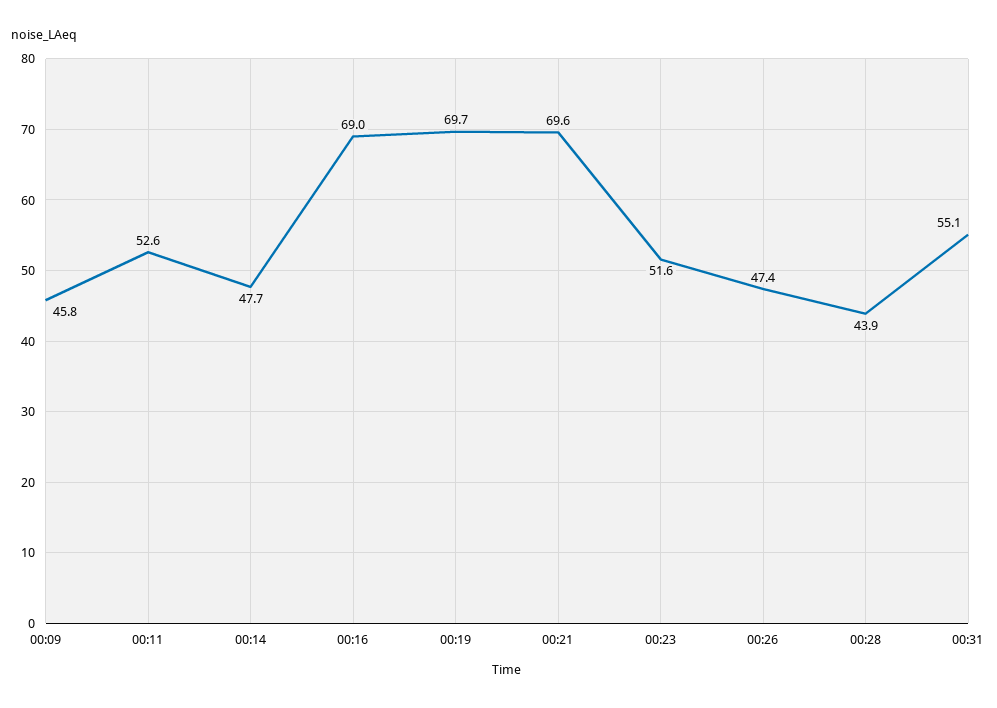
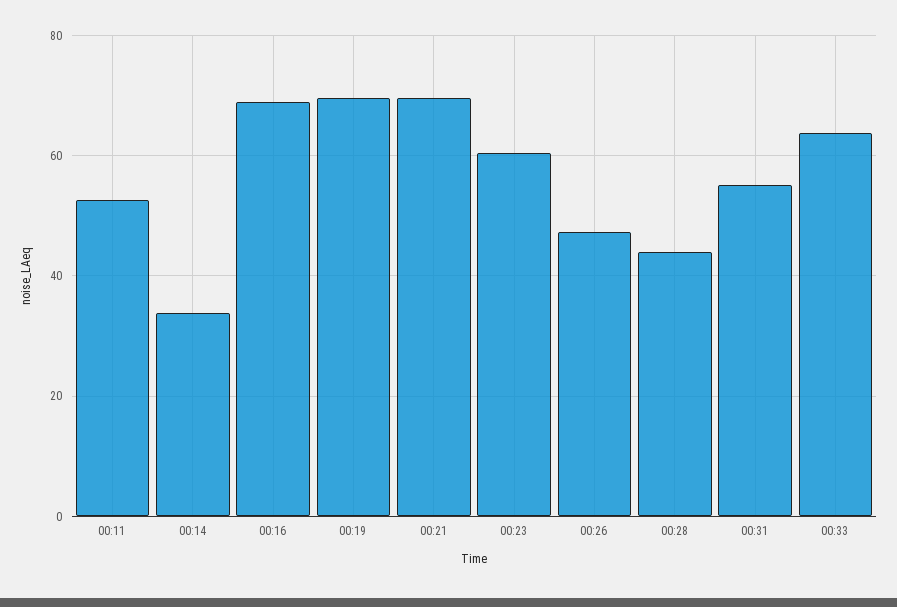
00:09: 45.8 -> none
00:14: 47.7 -> 34
00:23: 51.6 -> 60
00:33: none -> 64

